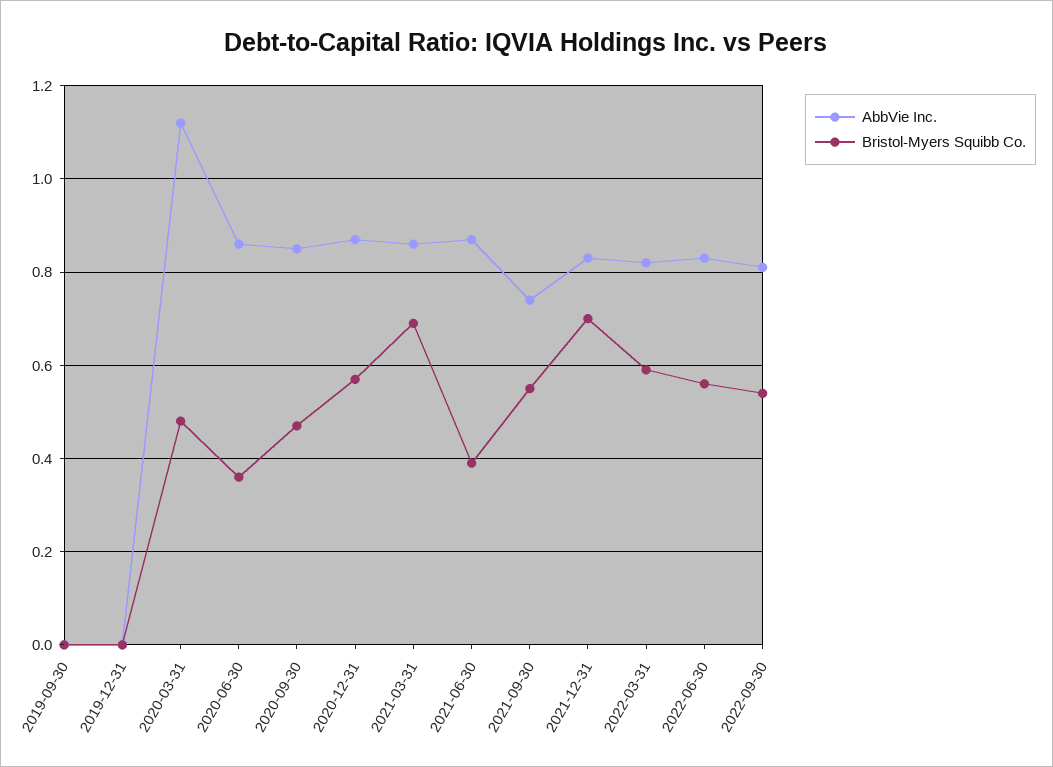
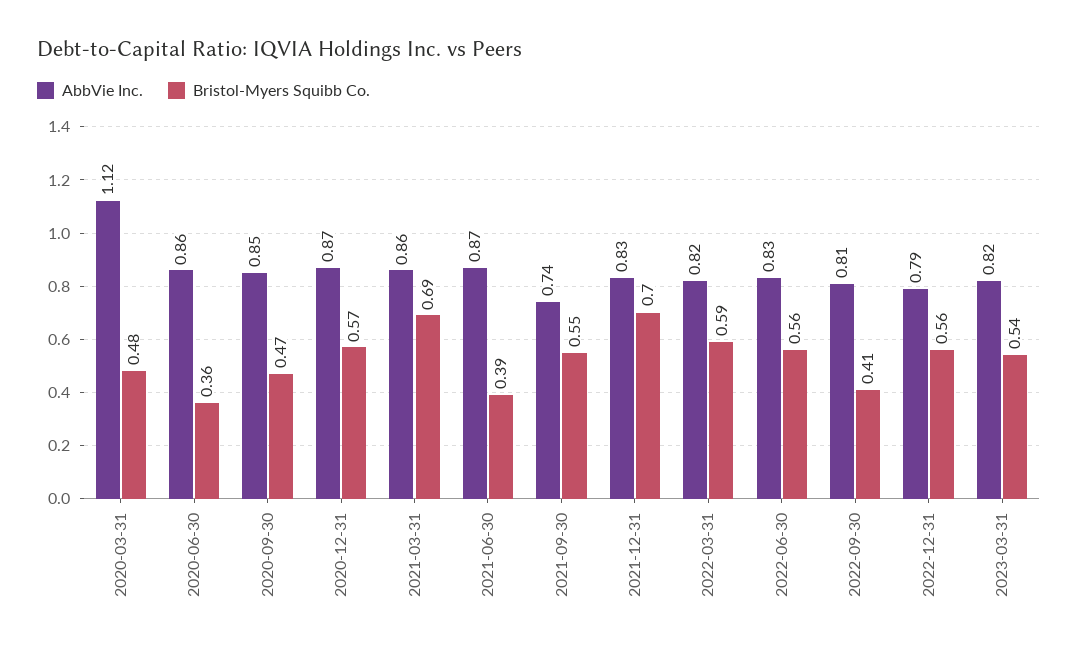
AbbVie Inc., 2019-09-30: 0 -> none
Bristol-Myers Squibb Co., 2019-09-30: 0 -> none
AbbVie Inc., 2019-12-31: 0 -> none
Bristol-Myers Squibb Co., 2019-12-31: 0 -> none
Bristol-Myers Squibb Co., 2022-09-30: 0.55 -> 0.41
AbbVie Inc., 2022-12-31: none -> 0.79
Bristol-Myers Squibb Co., 2022-12-31: none -> 0.56
AbbVie Inc., 2023-03-31: none -> 0.82
Bristol-Myers Squibb Co., 2023-03-31: none -> 0.54

